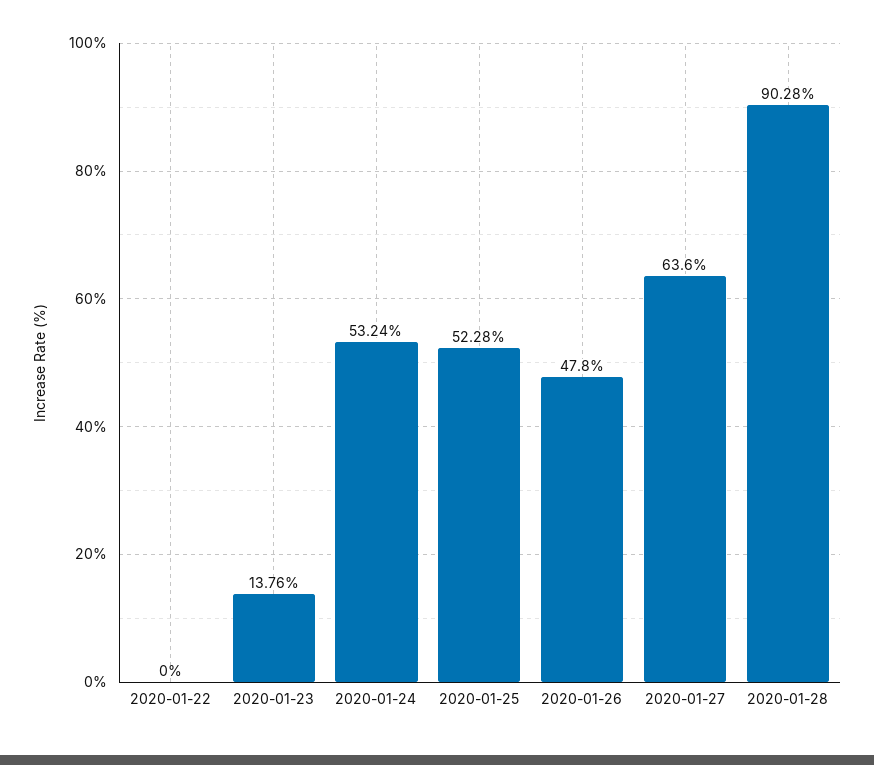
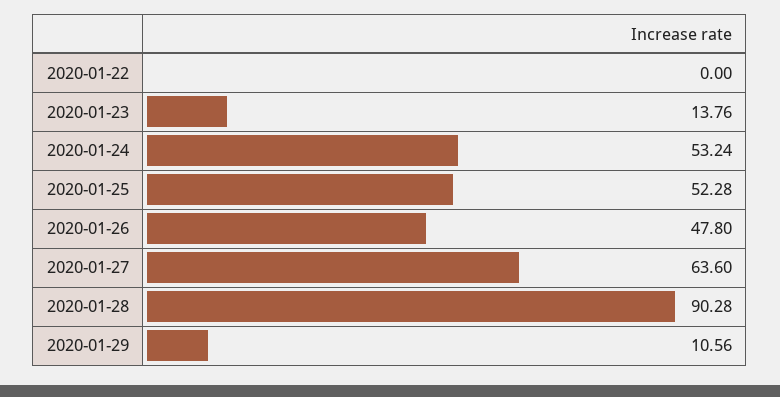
2020-01-29: none -> 10.56

